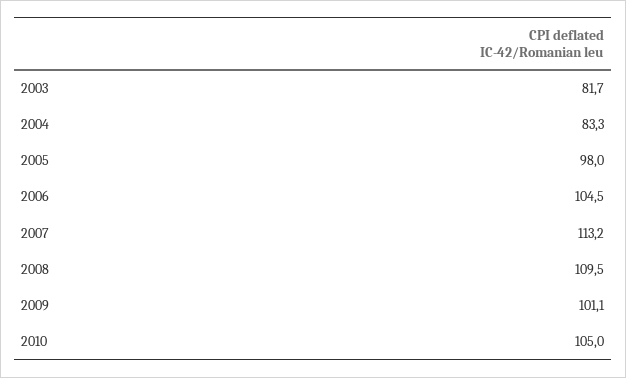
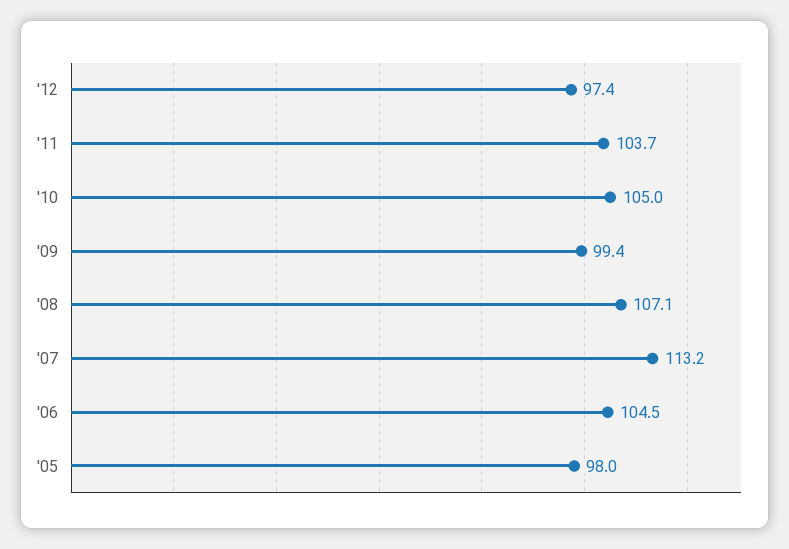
2003: 81.7 -> none
2004: 83.3 -> none
2008: 109.5 -> 107.1
2009: 101.1 -> 99.4
'12: none -> 97.4
'11: none -> 103.7

